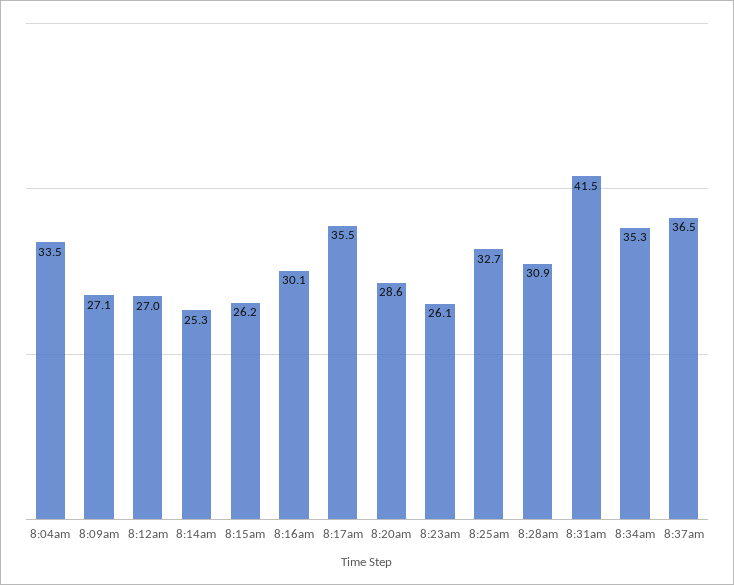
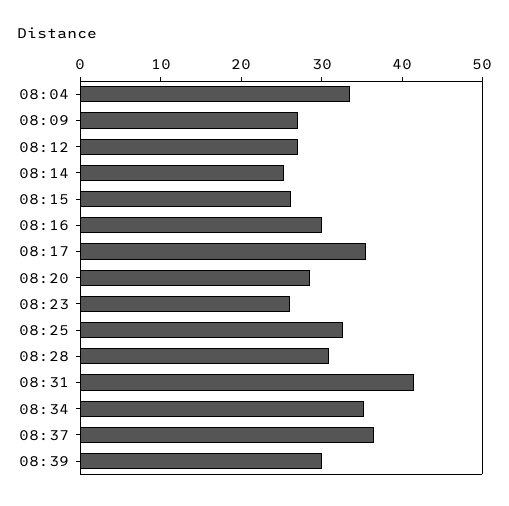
08:39: none -> 30

